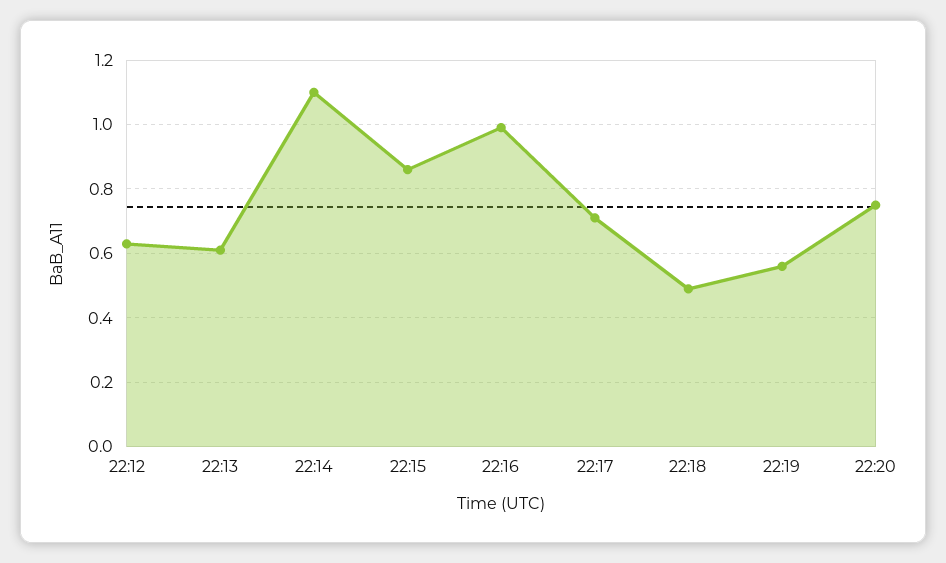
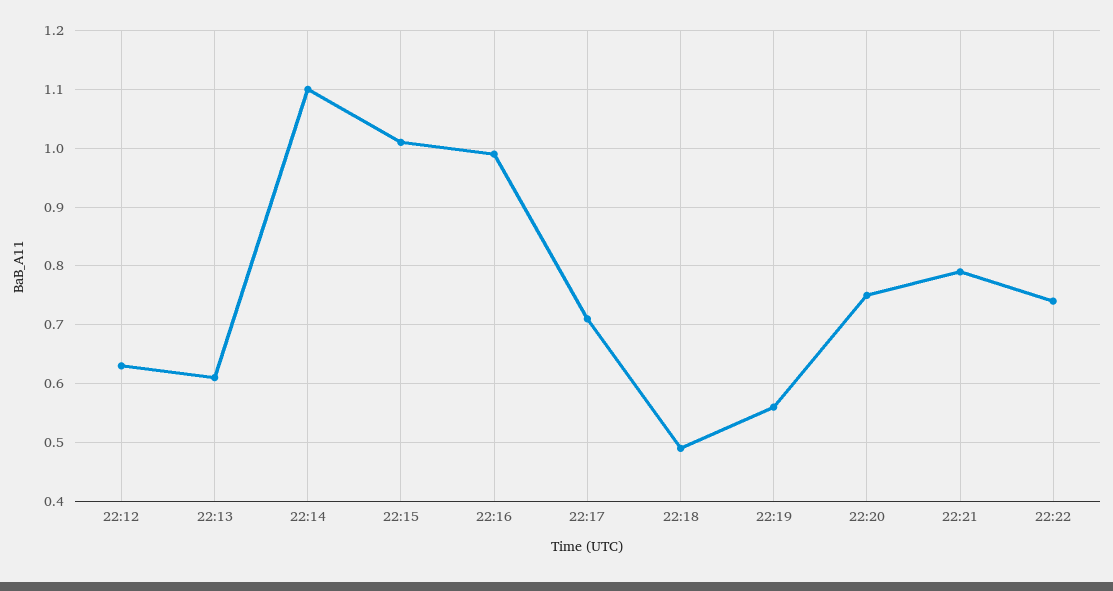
22:15: 0.85 -> 1
22:21: none -> 0.8
22:22: none -> 0.75

